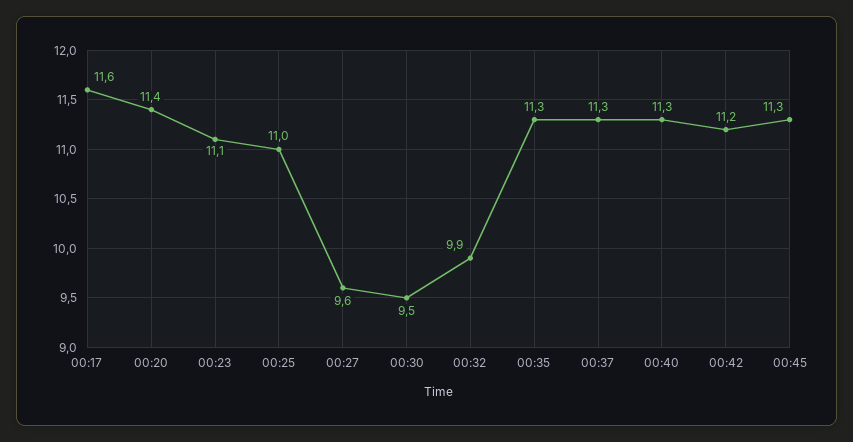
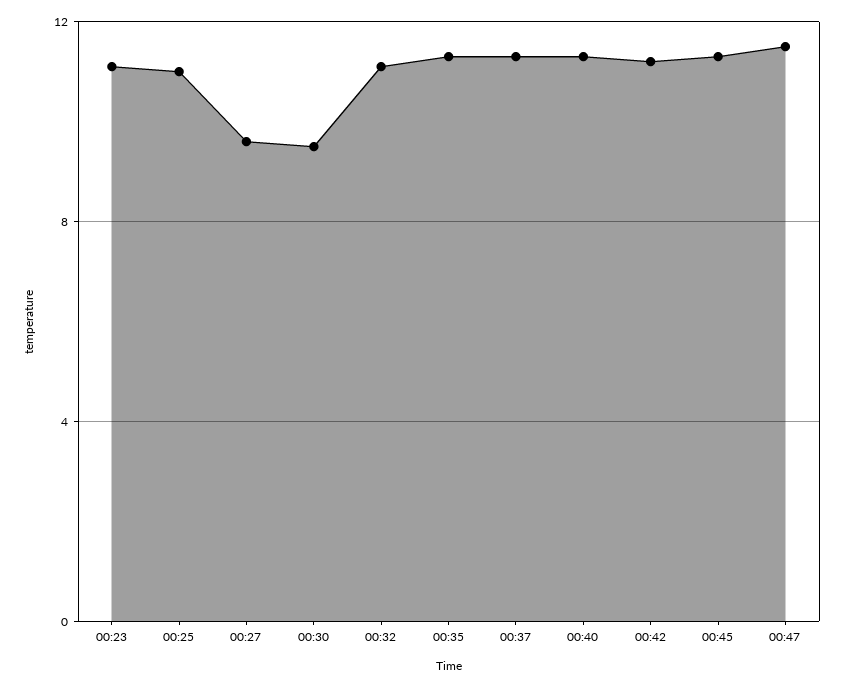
00:17: 11.6 -> none
00:20: 11.4 -> none
00:32: 9.9 -> 11
00:47: none -> 11.5

